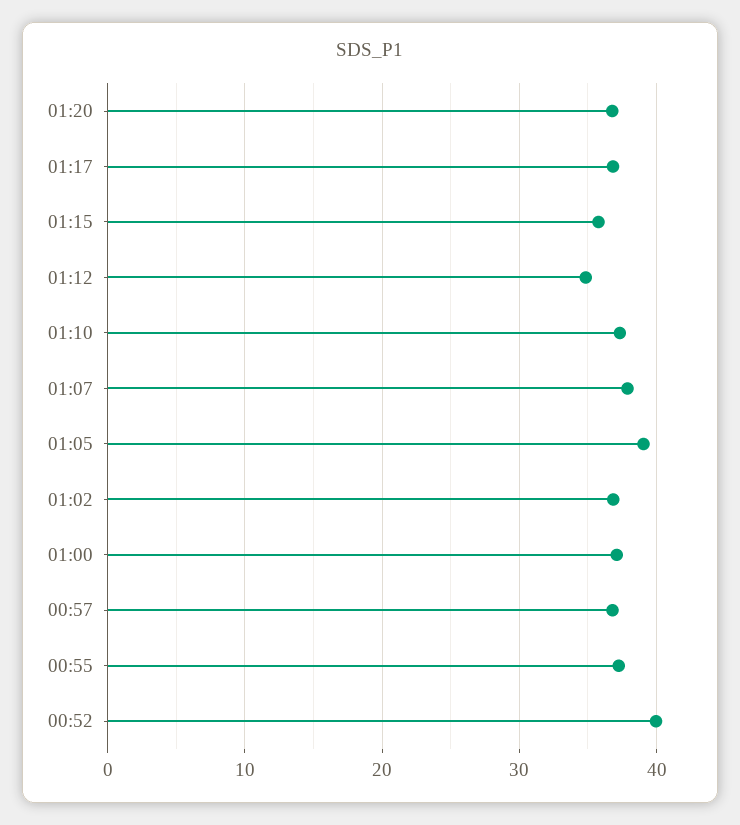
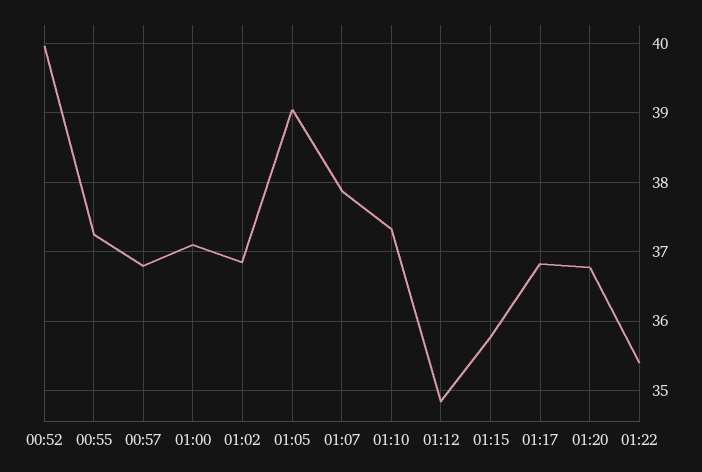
01:22: none -> 35.4

